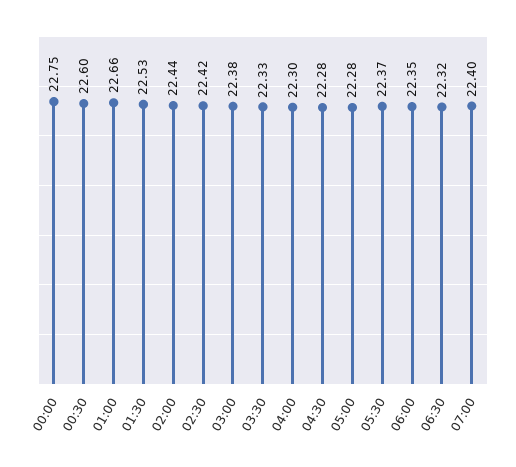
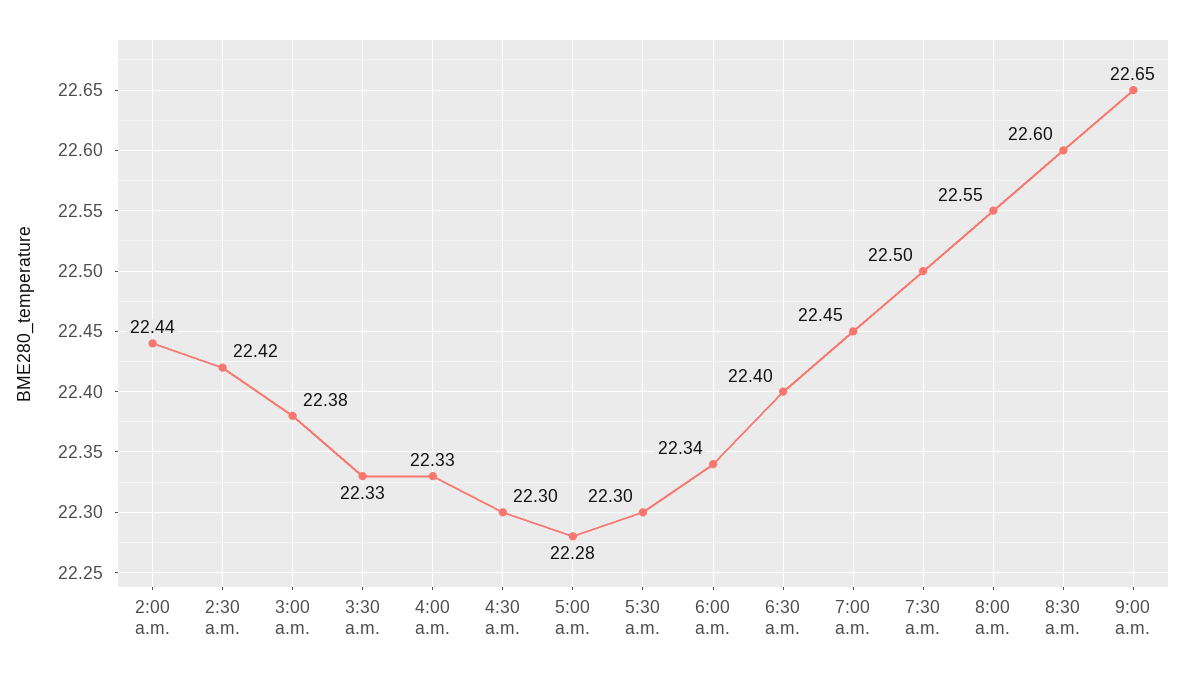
00:00: 22.75 -> none
00:30: 22.6 -> none
01:00: 22.66 -> none
01:30: 22.53 -> none
04:00: 22.3 -> 22.33
04:30: 22.28 -> 22.3
05:30: 22.37 -> 22.3
06:00: 22.35 -> 22.34
06:30: 22.32 -> 22.4
07:00: 22.4 -> 22.45
7:30 a.m.: none -> 22.5
8:00 a.m.: none -> 22.55
8:30 a.m.: none -> 22.6
9:00 a.m.: none -> 22.65

